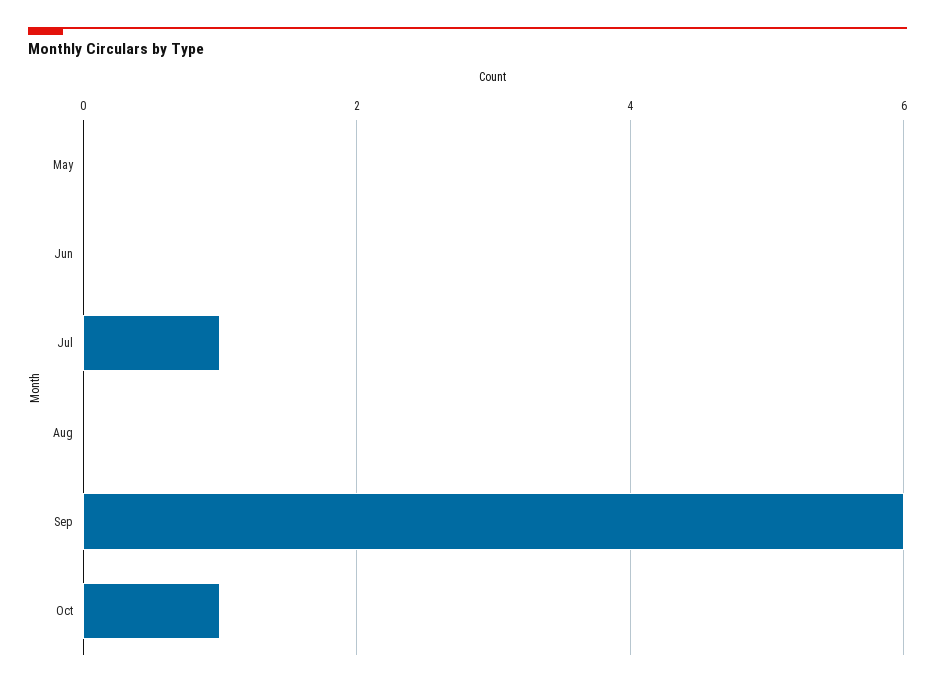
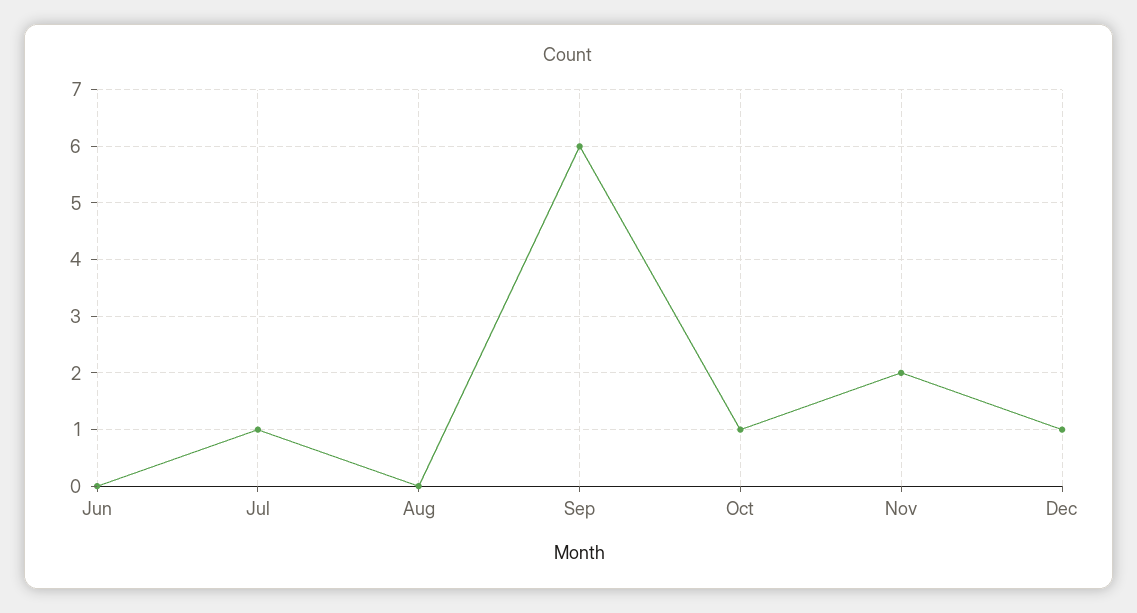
May: 0 -> none
Nov: none -> 2
Dec: none -> 1

